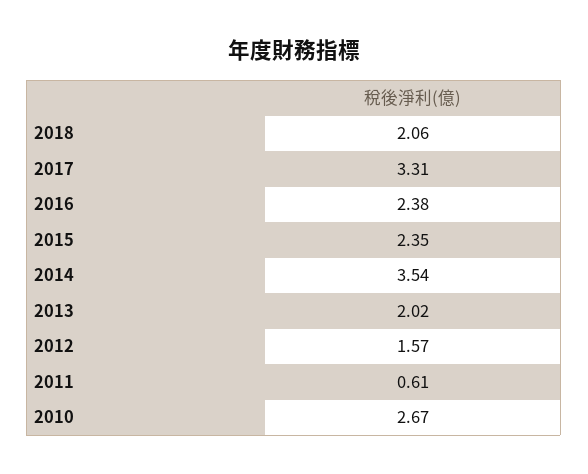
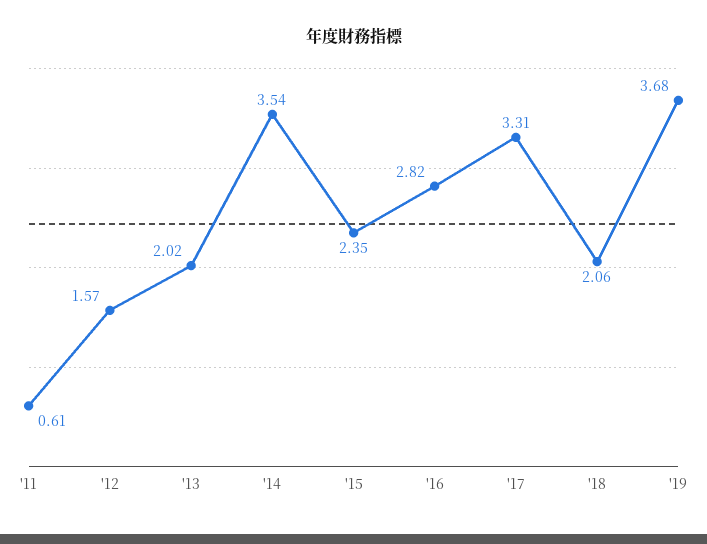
2016: 2.38 -> 2.82
2010: 2.67 -> none
'19: none -> 3.68

